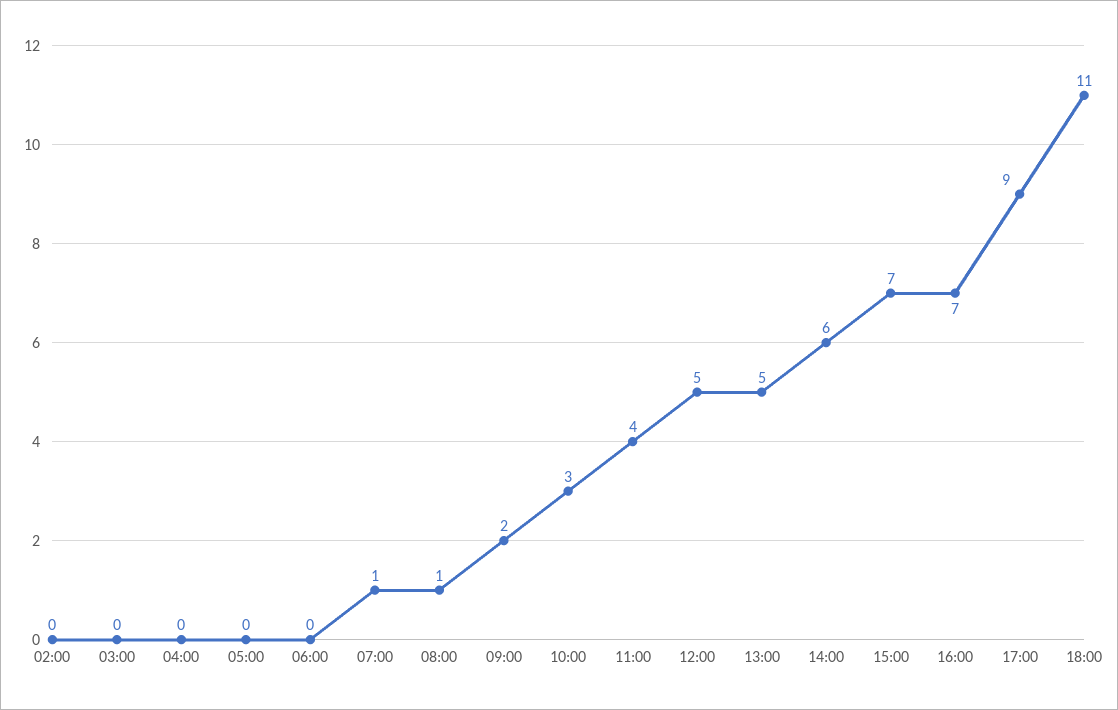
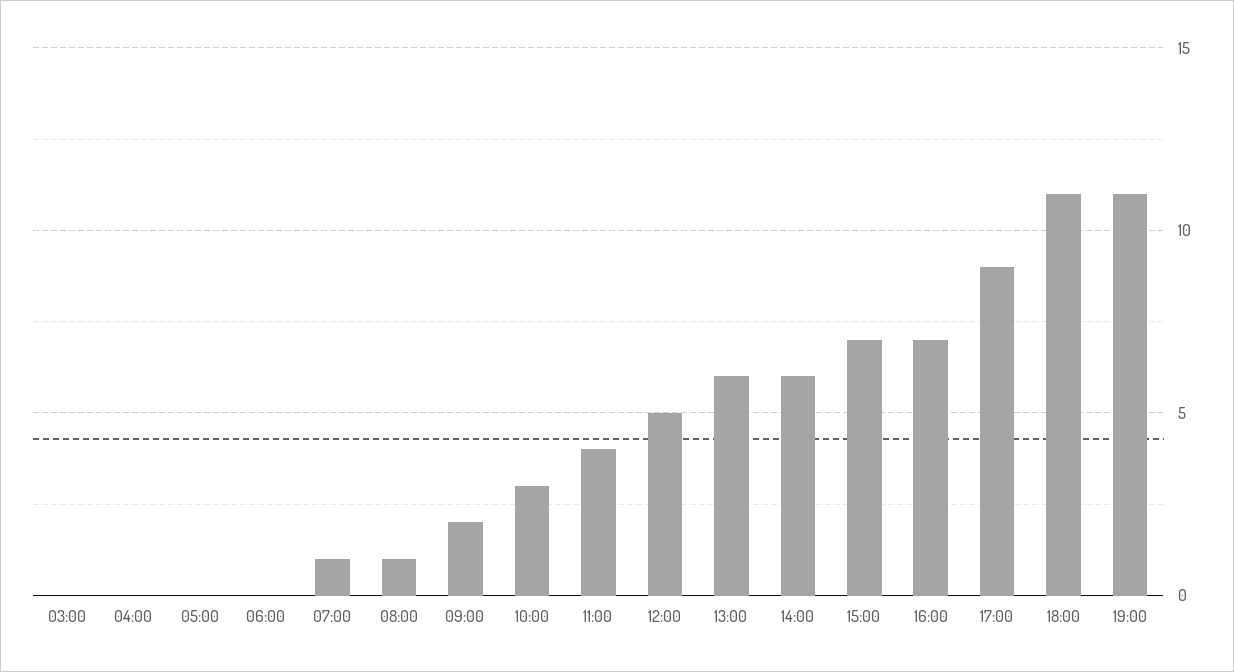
02:00: 0 -> none
13:00: 5 -> 6
19:00: none -> 11

